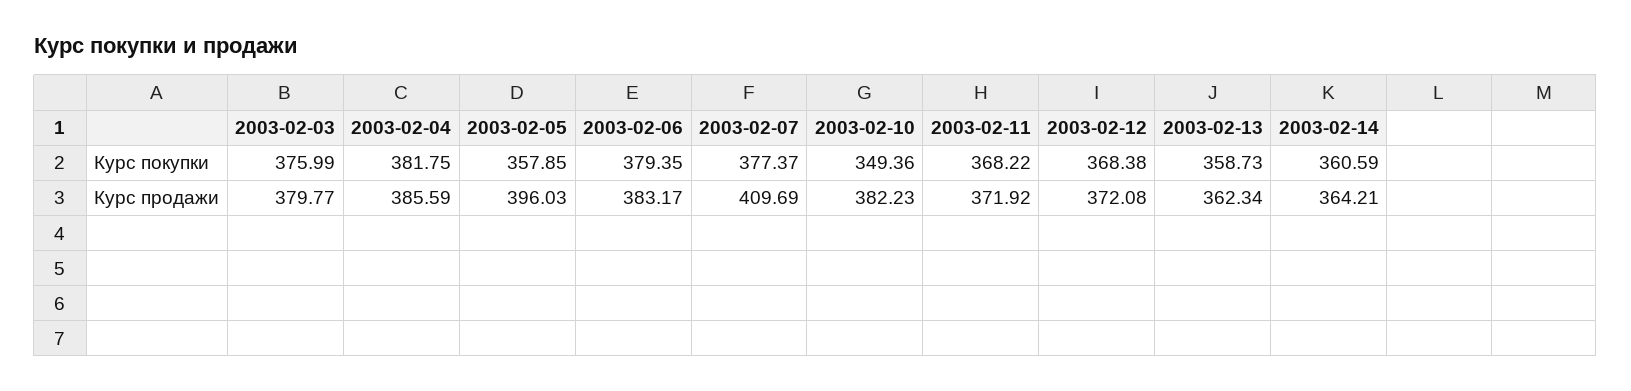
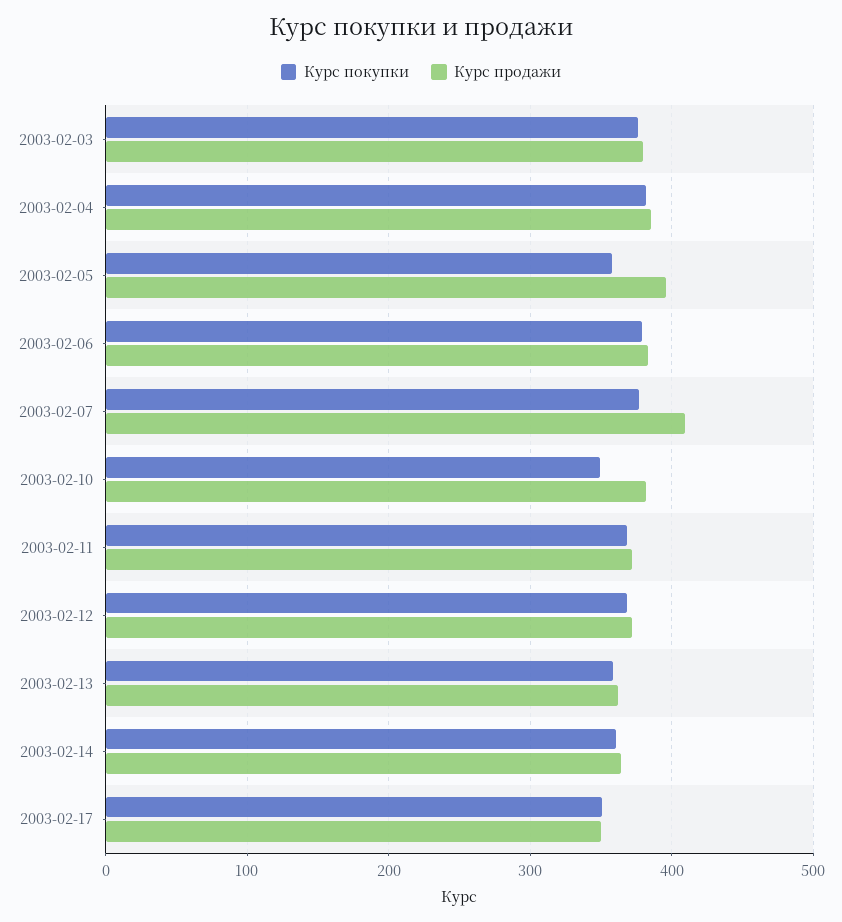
Курс покупки, 2003-02-17: none -> 350
Курс продажи, 2003-02-17: none -> 350

